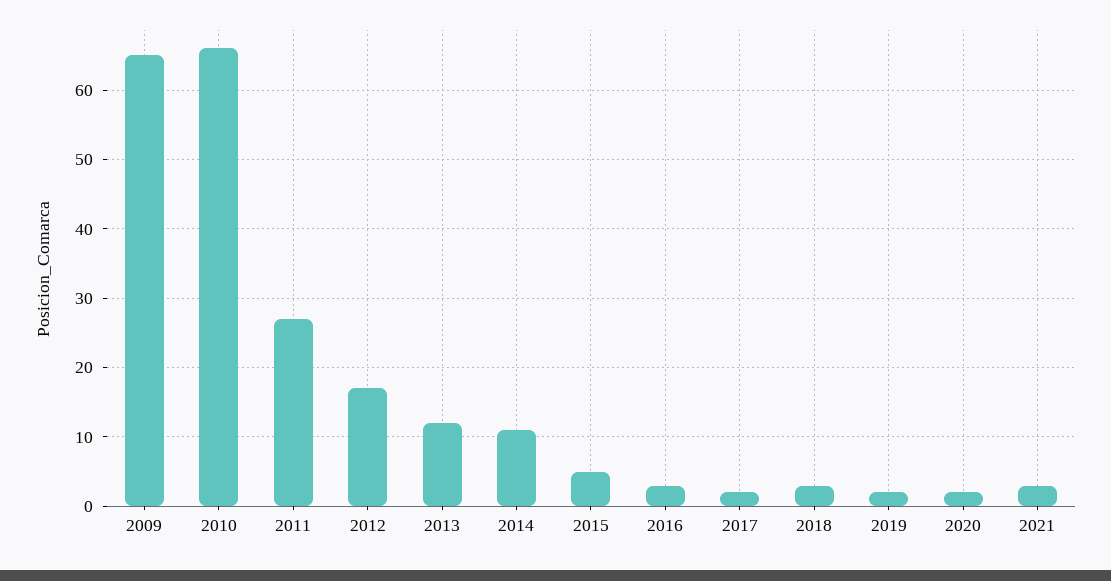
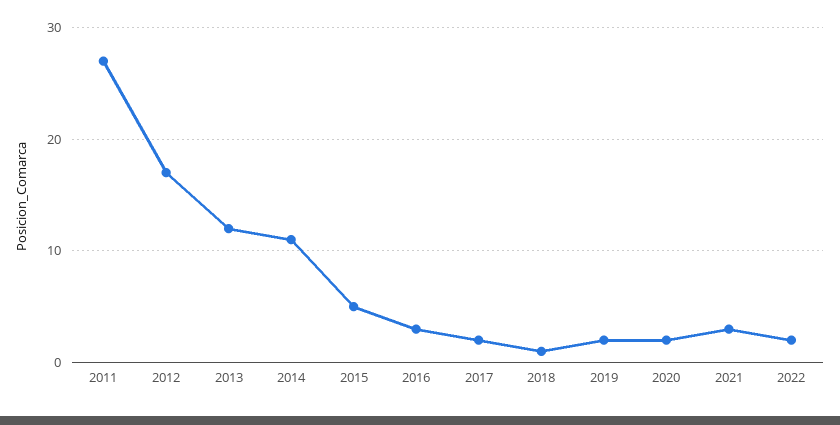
2009: 65 -> none
2010: 66 -> none
2018: 3 -> 1
2022: none -> 2

